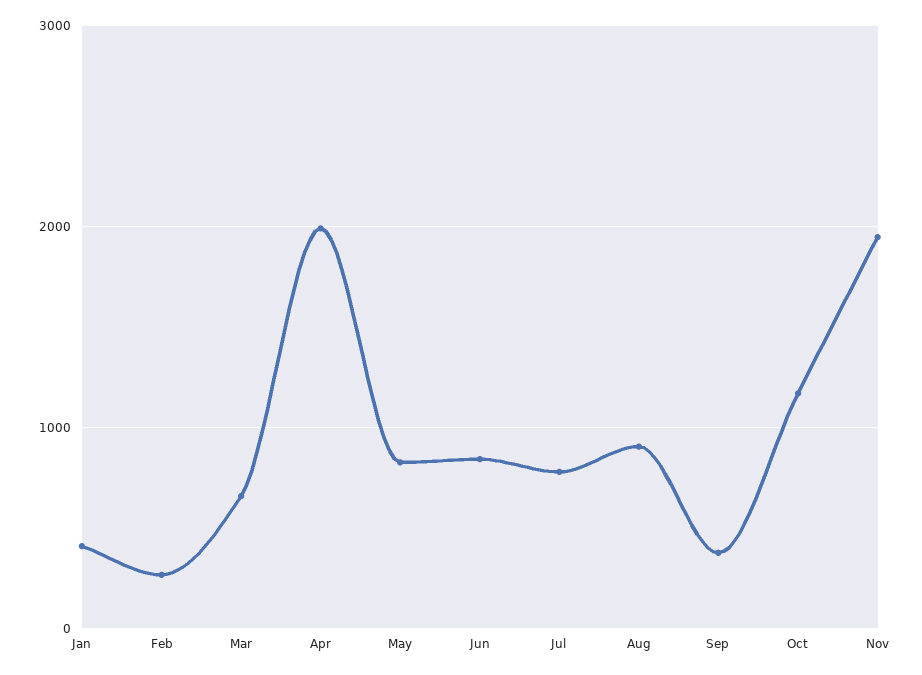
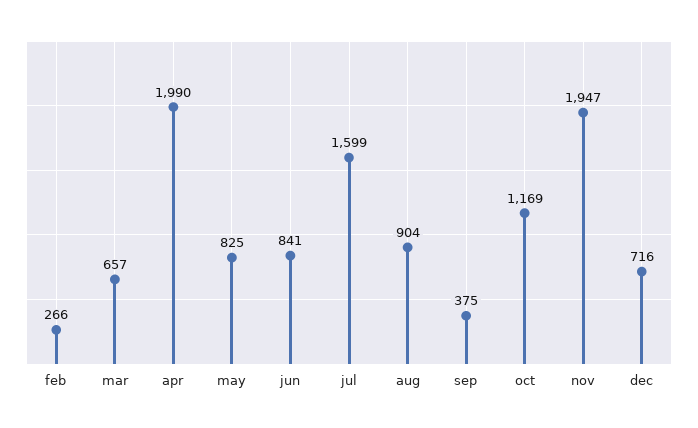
Jan: 400 -> none
Jul: 800 -> 1599
dec: none -> 716

